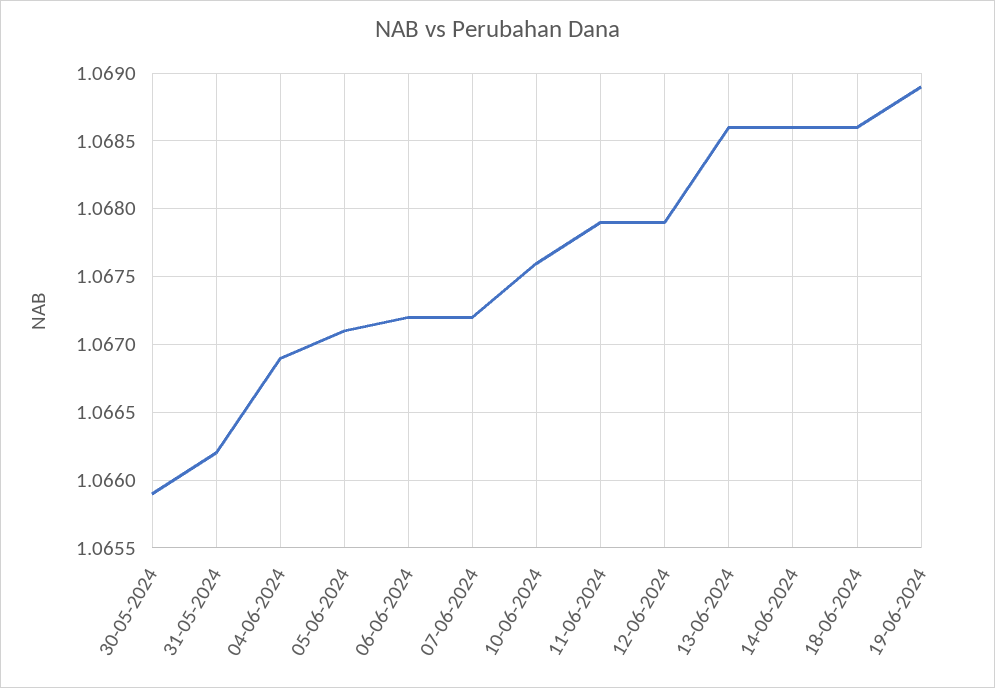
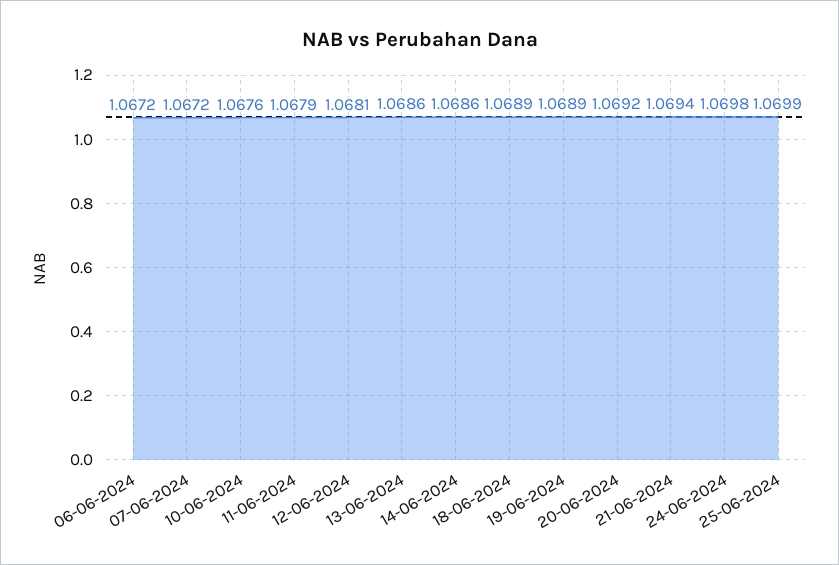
30-05-2024: 1.0659 -> none
31-05-2024: 1.0662 -> none
04-06-2024: 1.0669 -> none
05-06-2024: 1.0671 -> none
12-06-2024: 1.0679 -> 1.0681
18-06-2024: 1.0686 -> 1.0689
20-06-2024: none -> 1.0692
21-06-2024: none -> 1.0694
24-06-2024: none -> 1.0698
25-06-2024: none -> 1.0699

